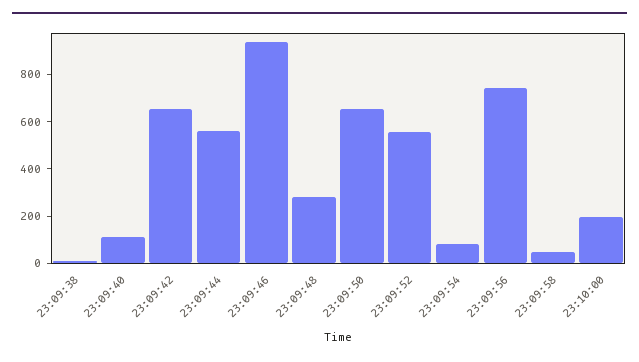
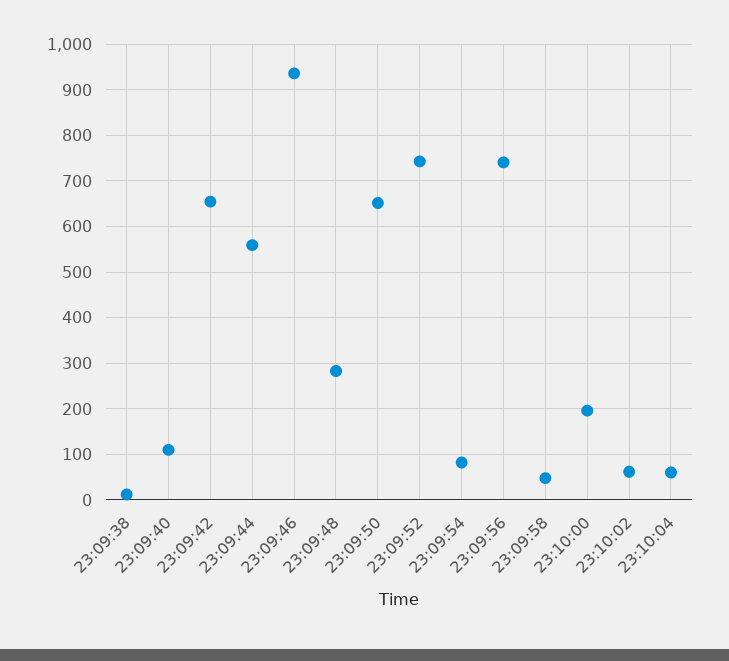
23:09:52: 550 -> 740
23:10:02: none -> 60
23:10:04: none -> 60

